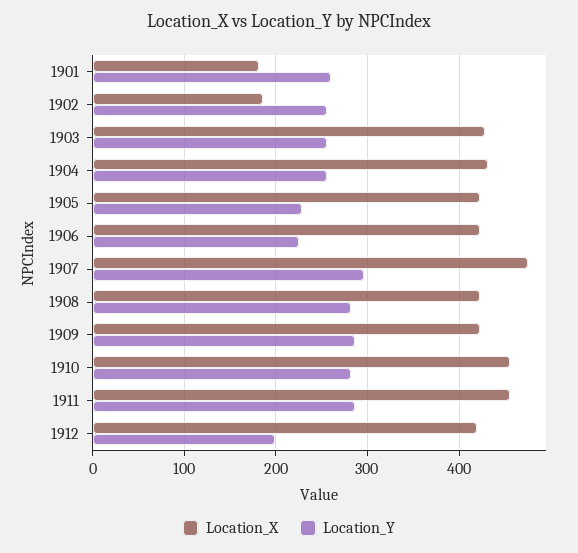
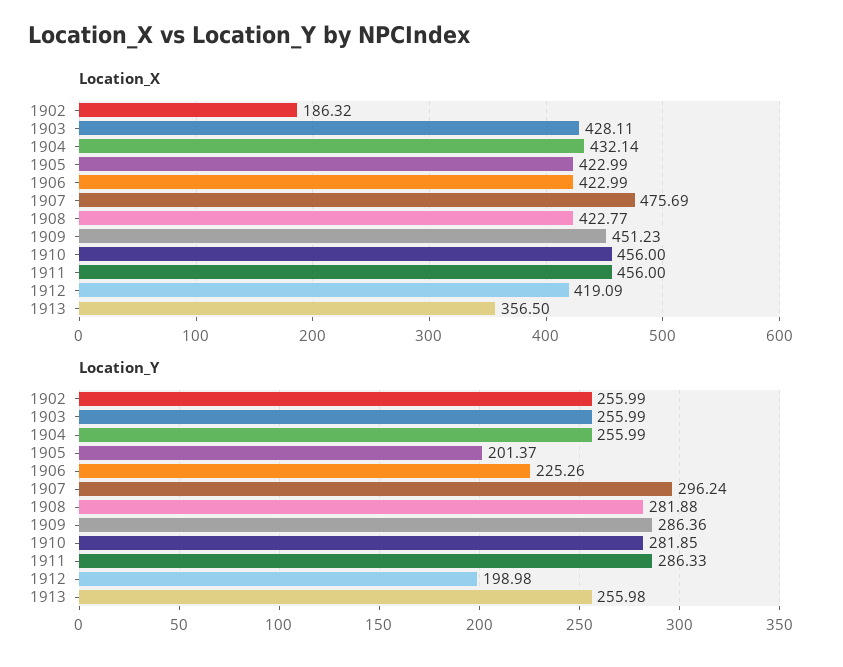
Location_X, 1901: 180 -> none
Location_Y, 1901: 260 -> none
Location_Y, 1905: 230 -> 201.37
Location_X, 1909: 420 -> 451.23
Location_X, 1913: none -> 356.5
Location_Y, 1913: none -> 255.98

